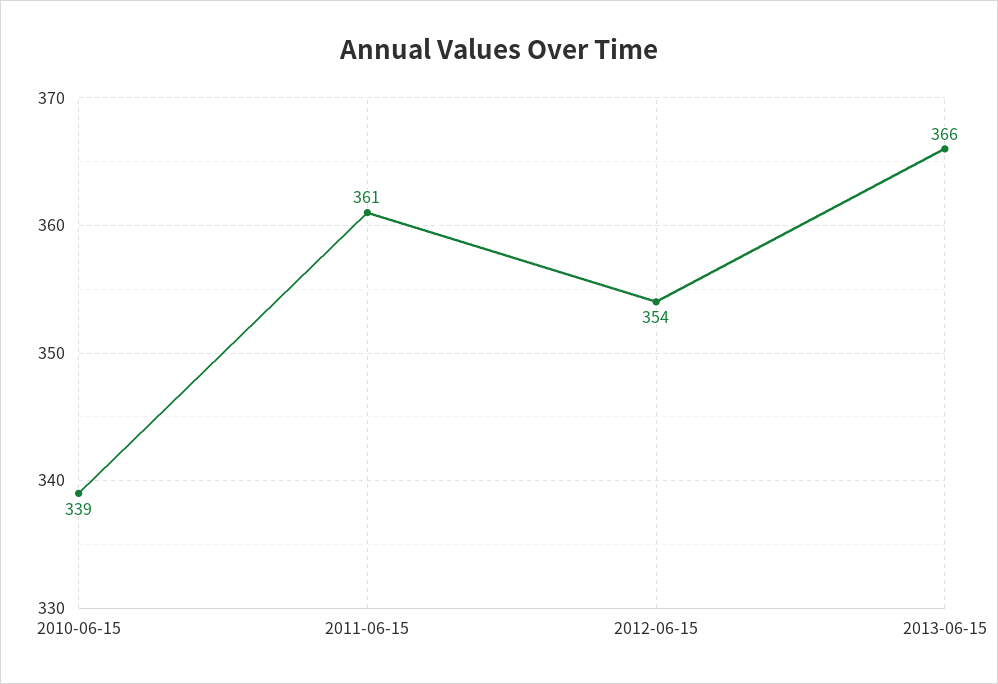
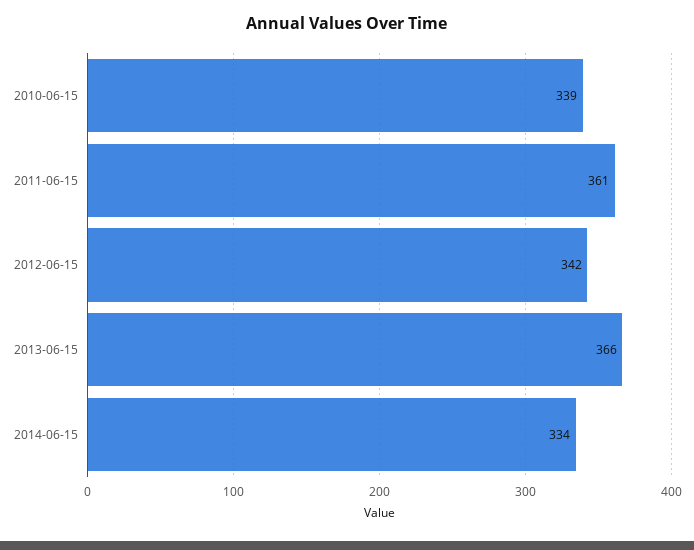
2012-06-15: 354 -> 342
2014-06-15: none -> 334

